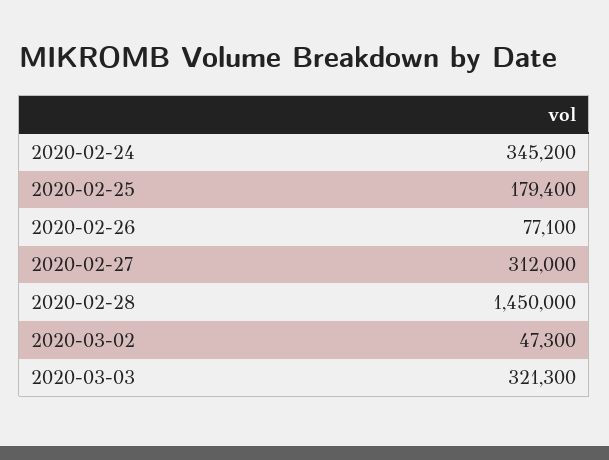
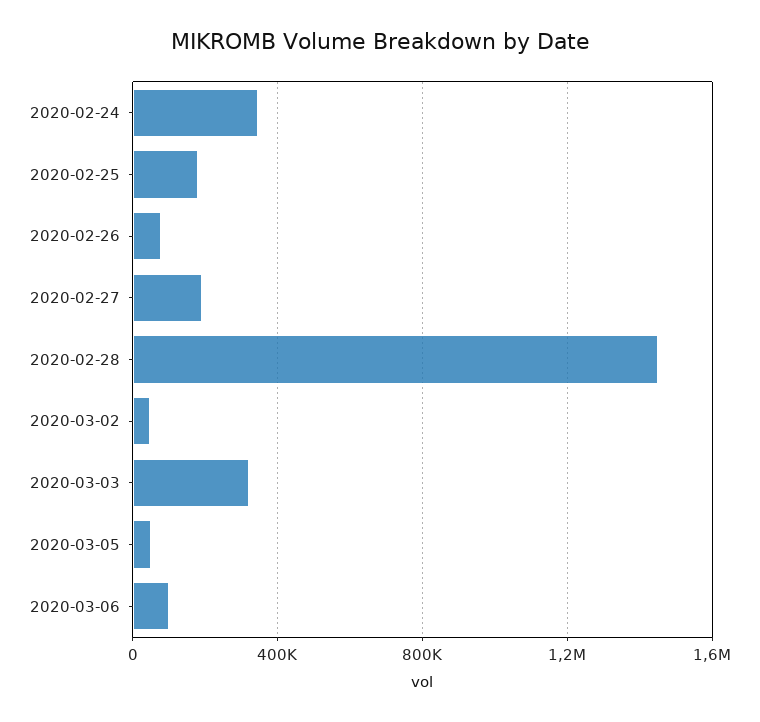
2020-02-27: 312000 -> 200000
2020-03-05: none -> 50000
2020-03-06: none -> 100000

